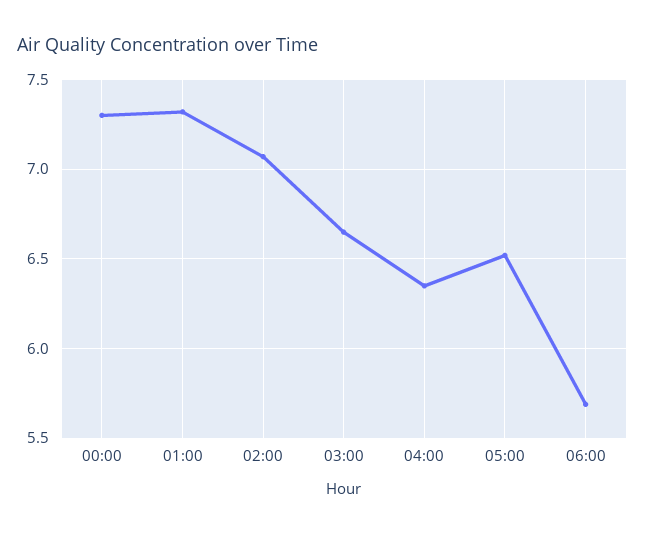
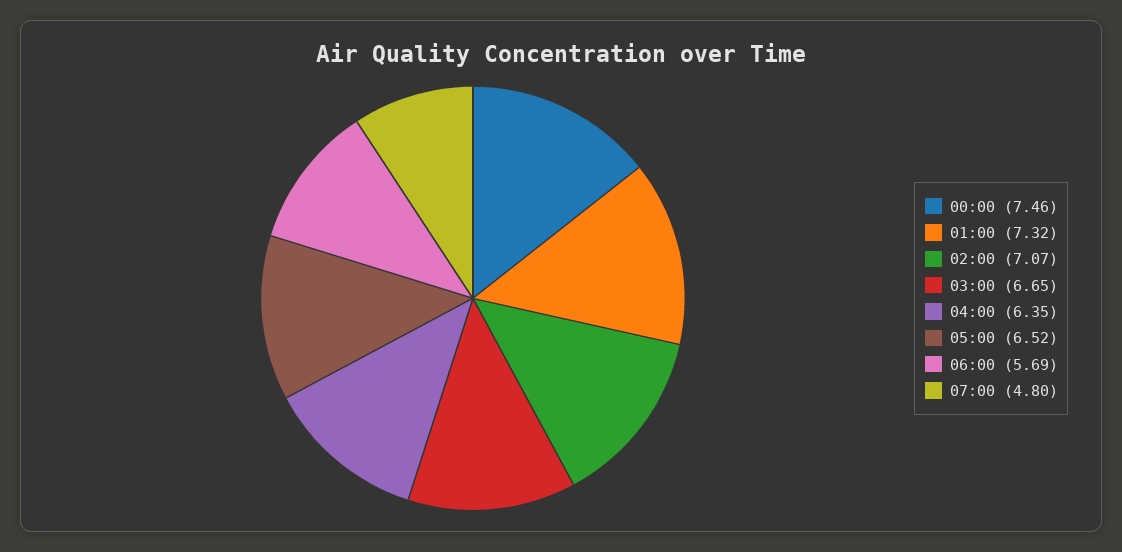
00:00: 7.3 -> 7.46
07:00: none -> 4.8

